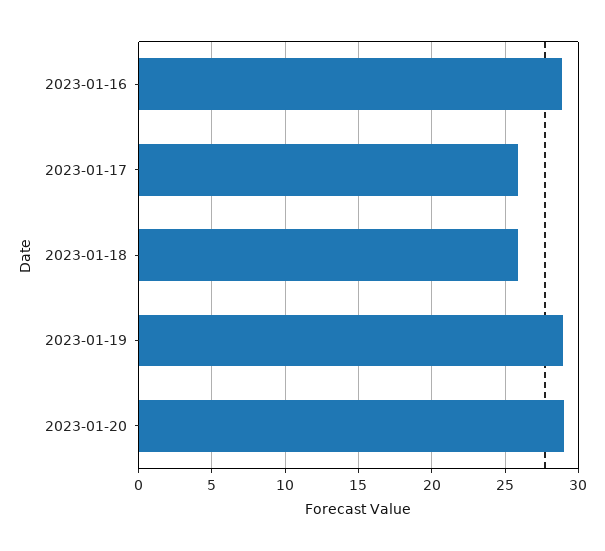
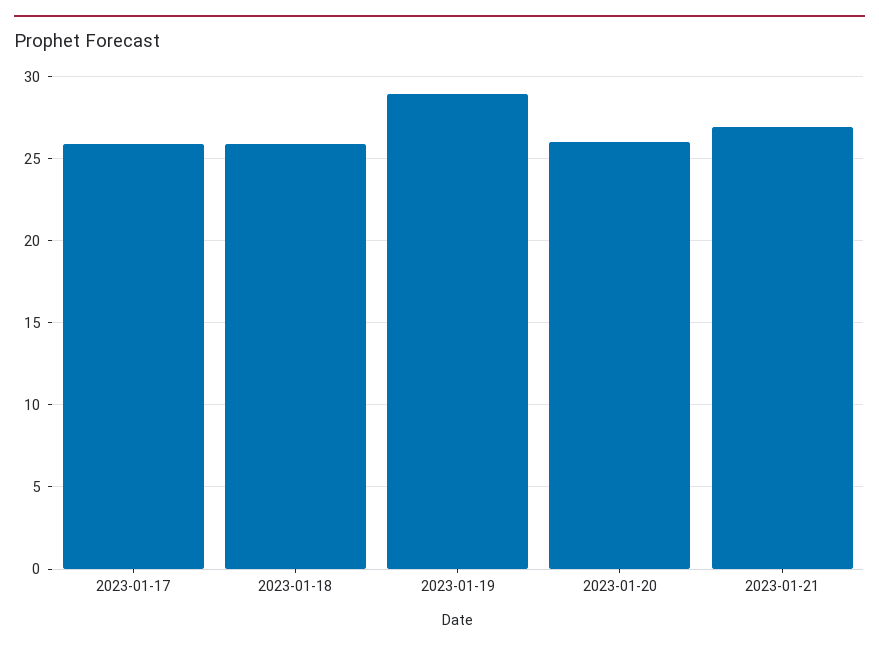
2023-01-16: 29 -> none
2023-01-20: 29 -> 26
2023-01-21: none -> 27

